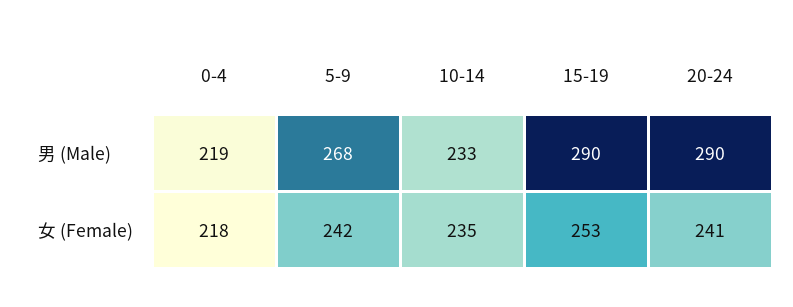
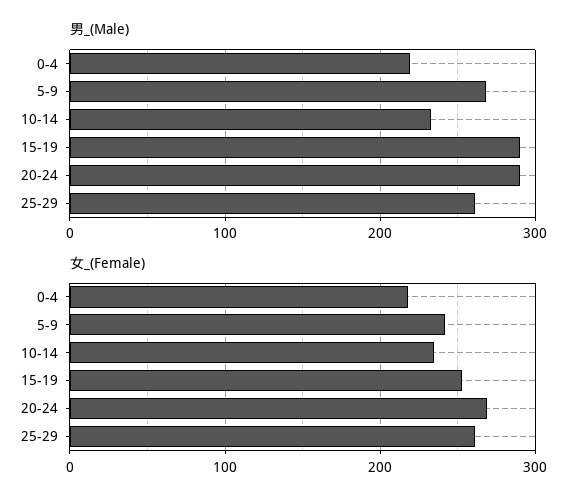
女 (Female), 20-24: 241 -> 270
男 (Male), 25-29: none -> 260
女 (Female), 25-29: none -> 260

